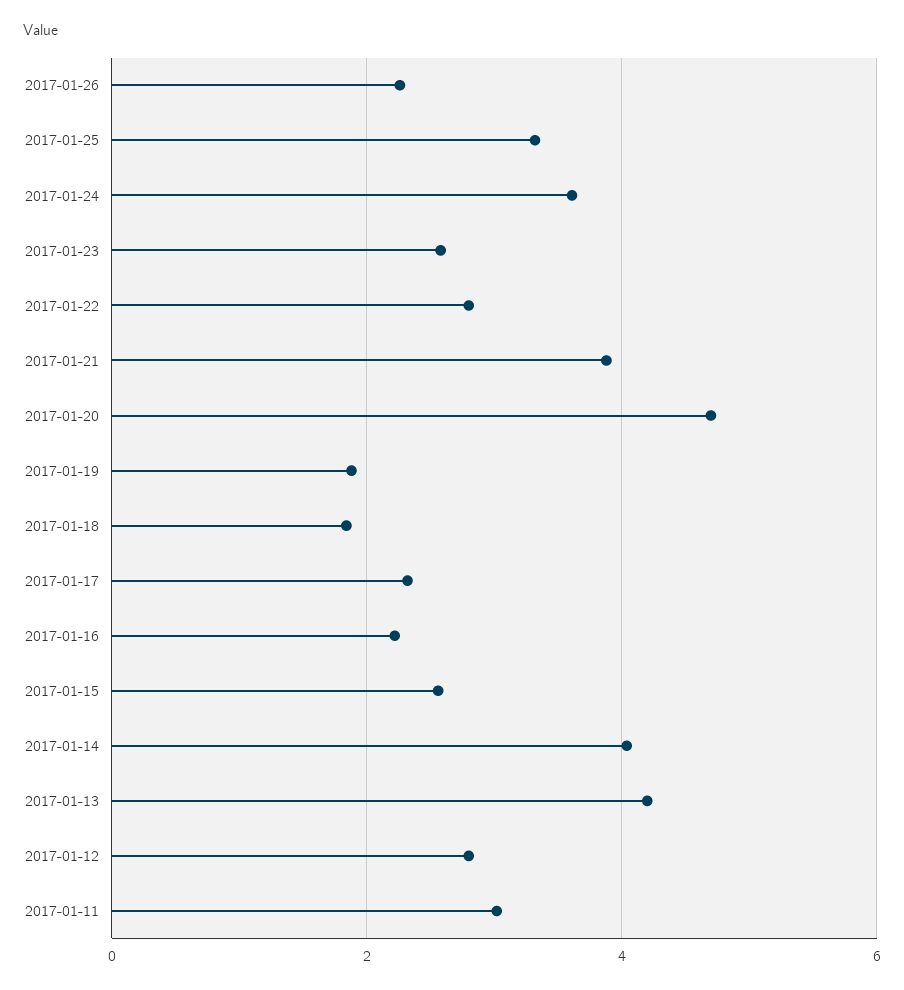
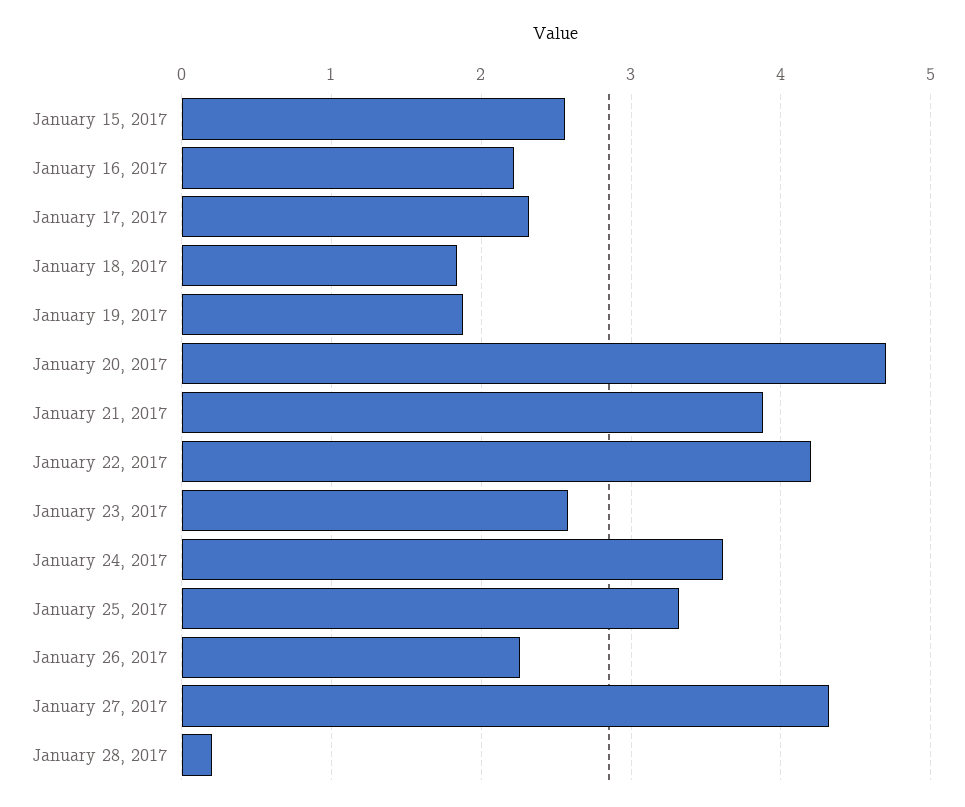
2017-01-22: 2.8 -> 4.2
2017-01-14: 4 -> none
2017-01-13: 4.2 -> none
2017-01-12: 2.8 -> none
2017-01-11: 3 -> none
January 27, 2017: none -> 4.3
January 28, 2017: none -> 0.2

